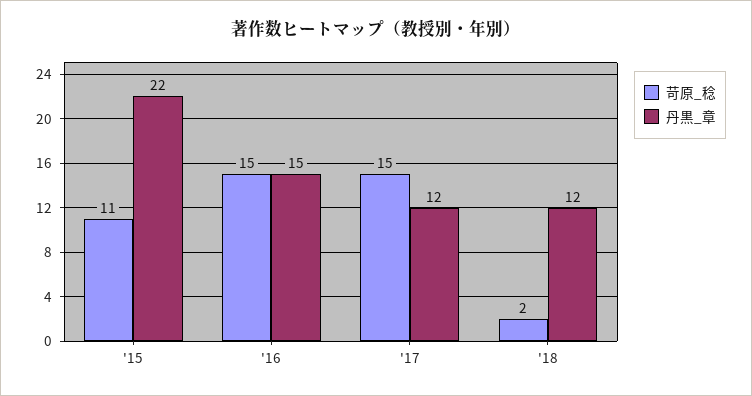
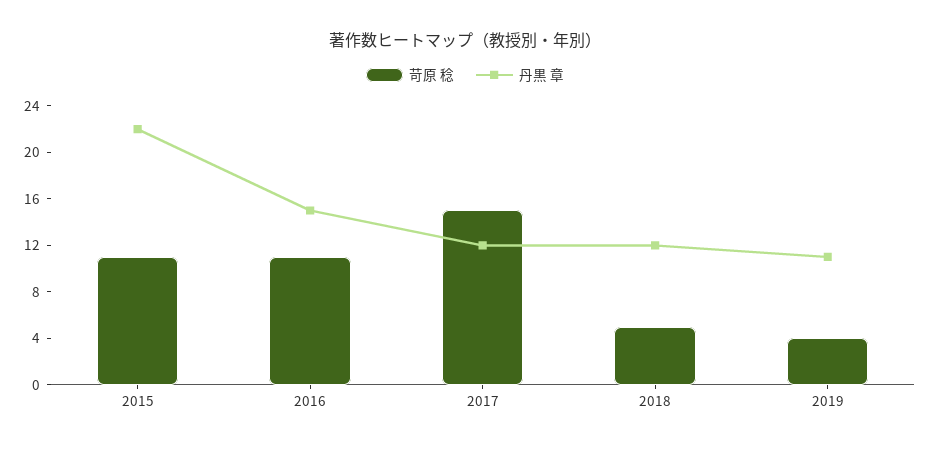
苛原_稔, '16: 15 -> 11
苛原_稔, '18: 2 -> 5
苛原_稔, 2019: none -> 4
丹黒_章, 2019: none -> 11

